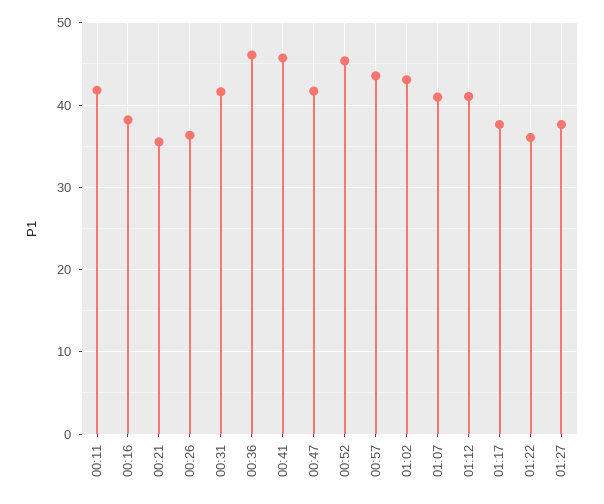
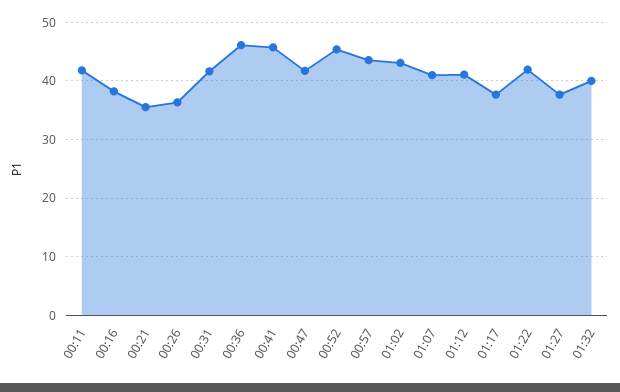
01:22: 36 -> 42
01:32: none -> 40

